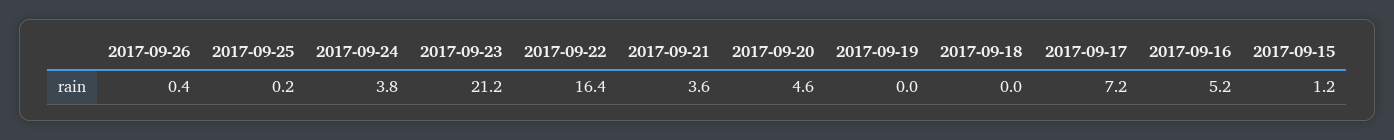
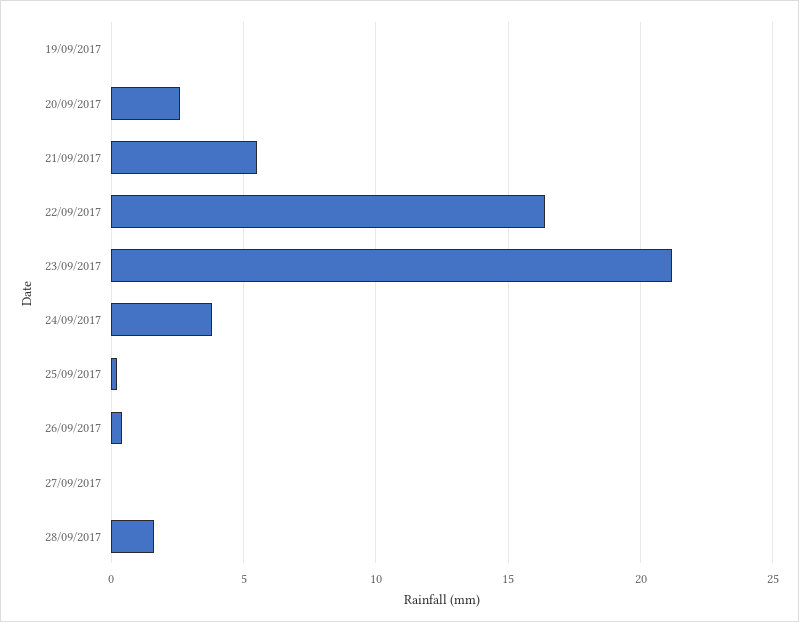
2017-09-21: 3.6 -> 5.5
2017-09-20: 4.6 -> 2.5
2017-09-18: 0 -> none
2017-09-17: 7.2 -> none
2017-09-16: 5.2 -> none
2017-09-15: 1.2 -> none
27/09/2017: none -> 0
28/09/2017: none -> 1.5

